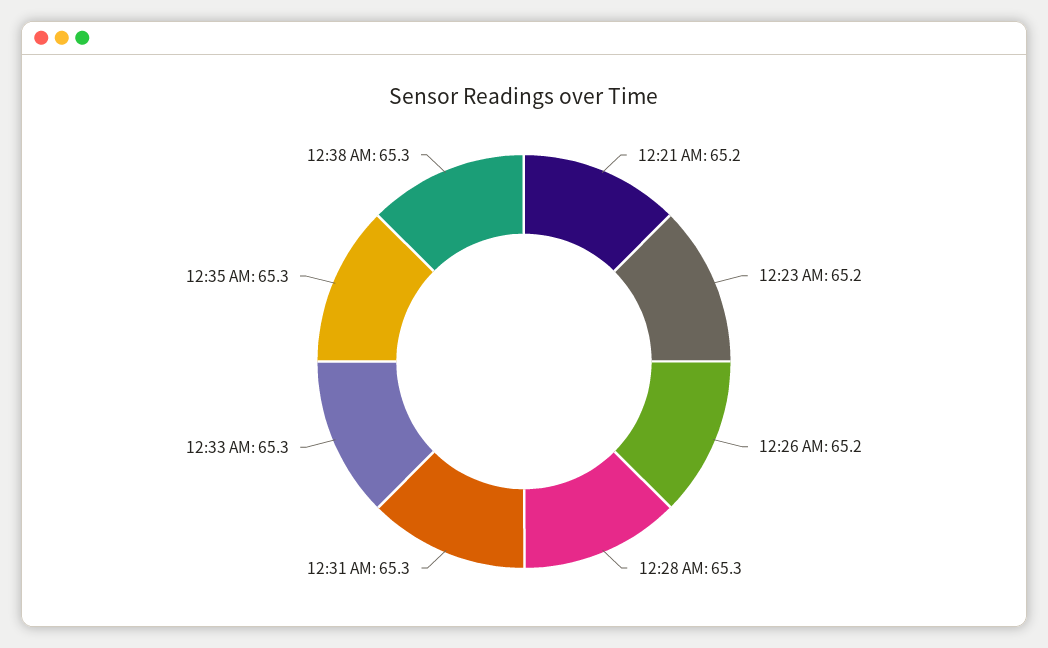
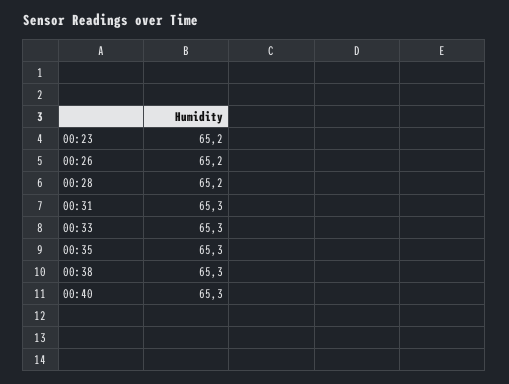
12:21 AM: 65.2 -> none
12:28 AM: 65.3 -> 65.2
00:40: none -> 65.3

